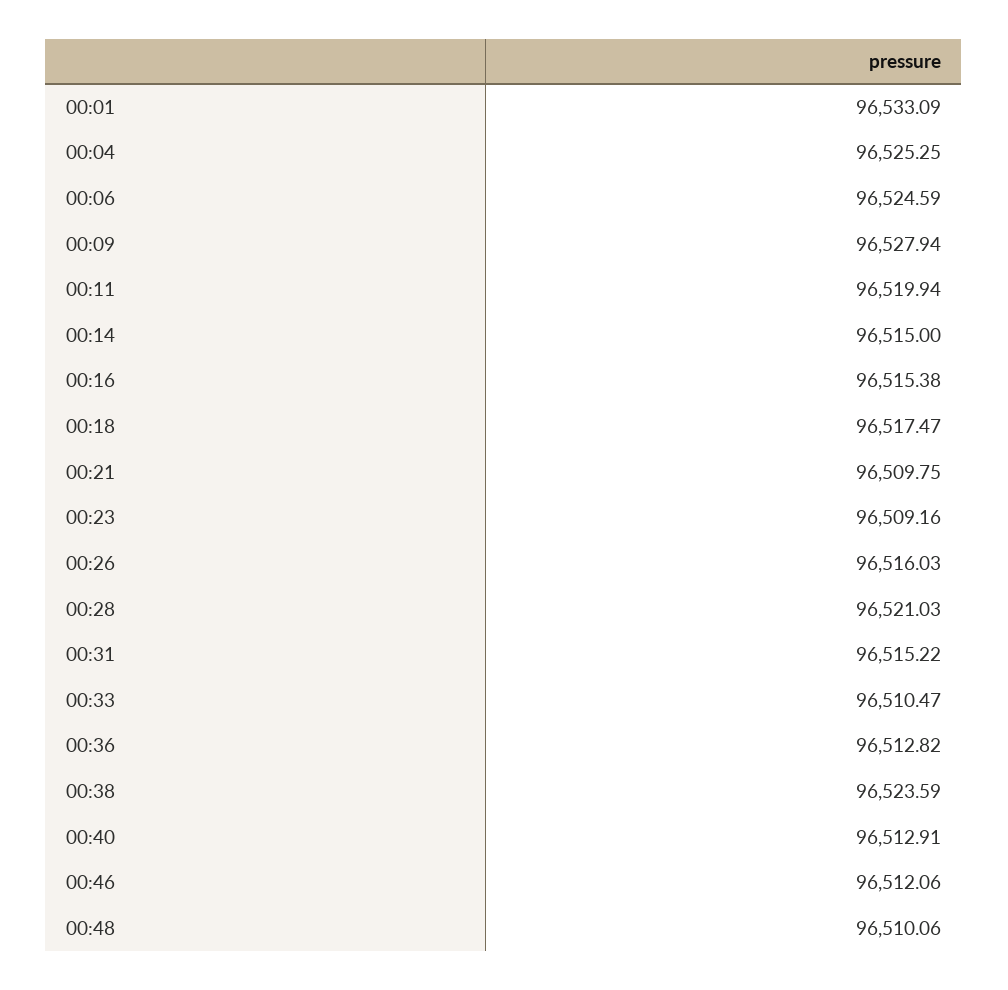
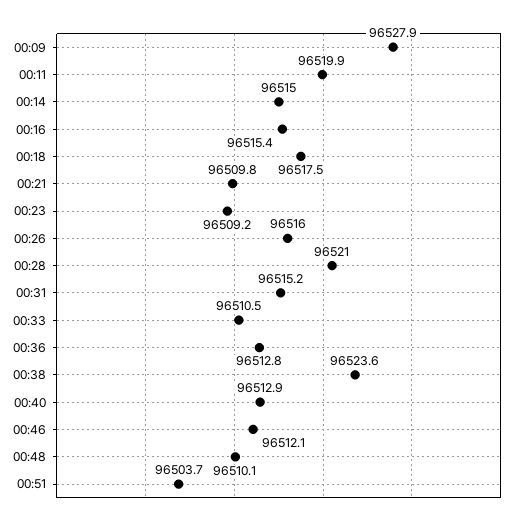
00:01: 96533.09 -> none
00:04: 96525.25 -> none
00:06: 96524.59 -> none
00:51: none -> 96503.7

